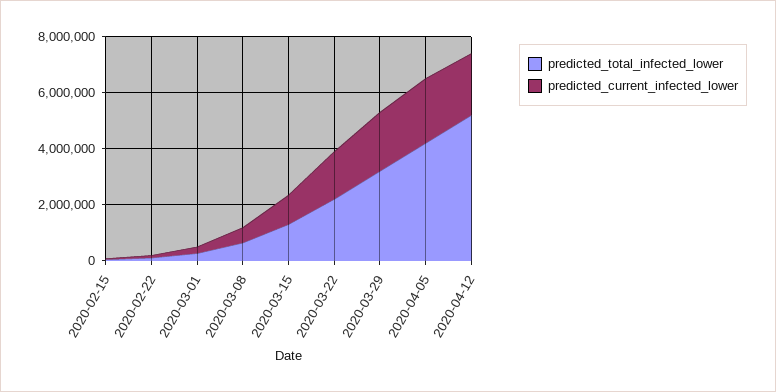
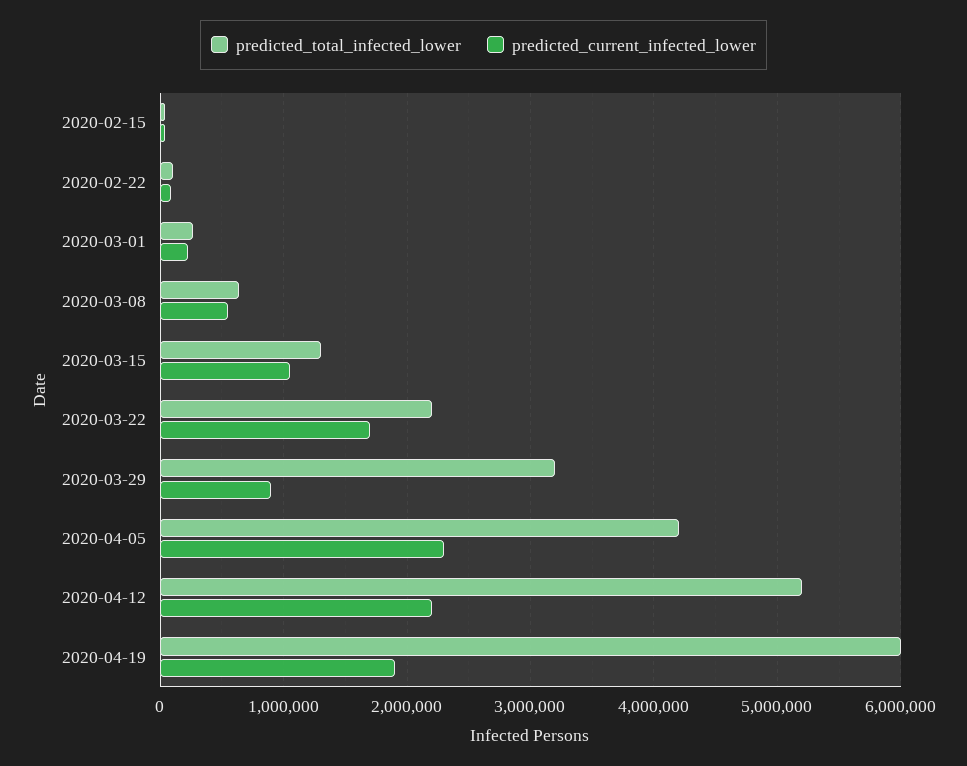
predicted_current_infected_lower, 2020-03-29: 2000000 -> 900000
predicted_total_infected_lower, 2020-04-19: none -> 6000000
predicted_current_infected_lower, 2020-04-19: none -> 1900000

